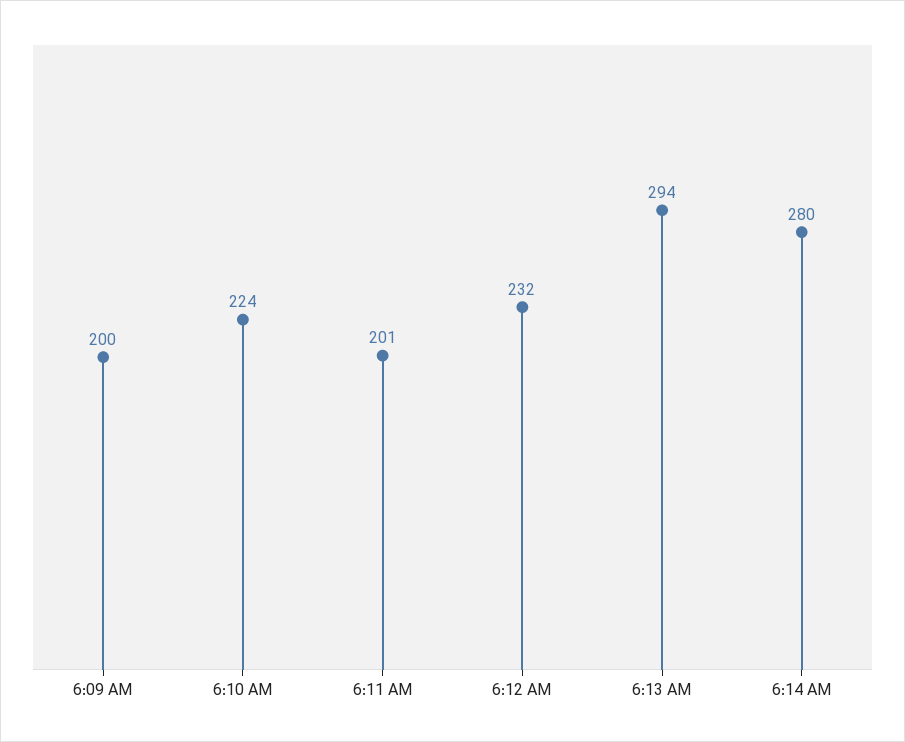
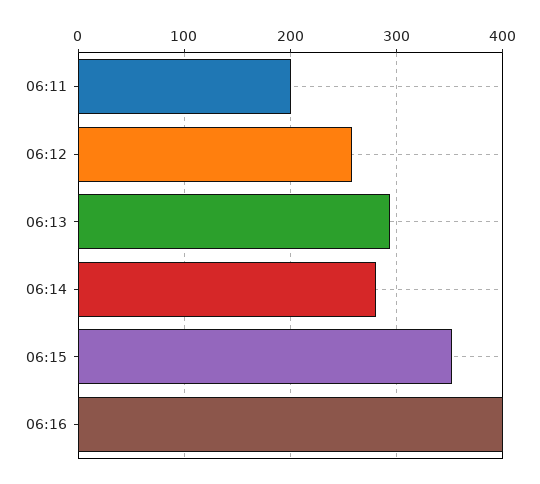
6:09 AM: 200 -> none
6:10 AM: 224 -> none
6:12 AM: 232 -> 260
06:15: none -> 350
06:16: none -> 400

